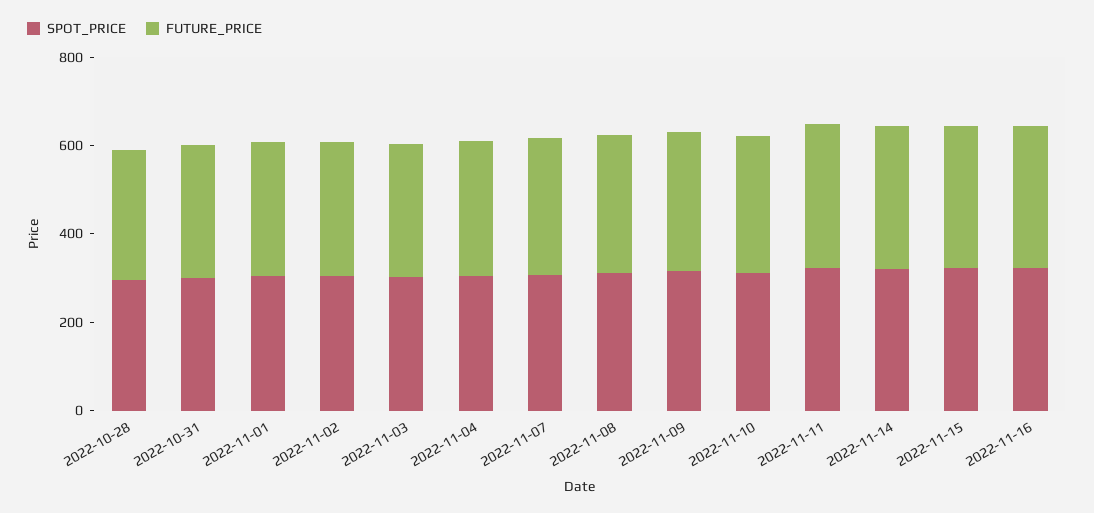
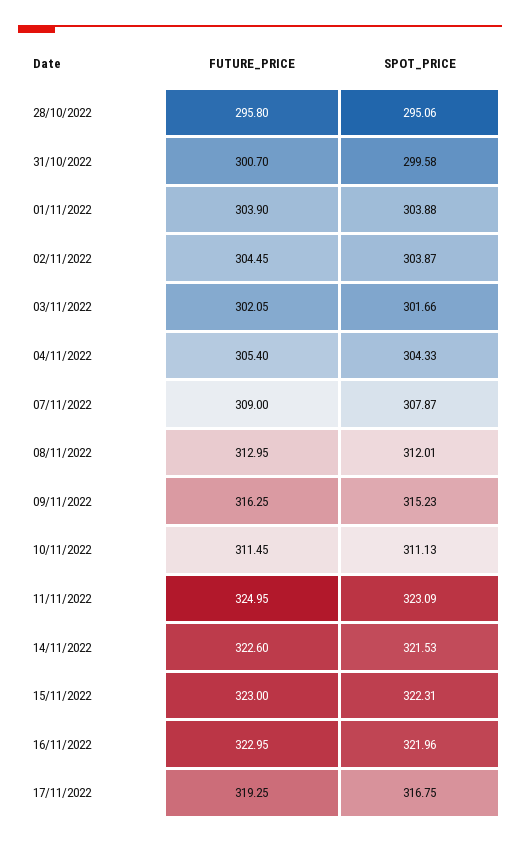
FUTURE_PRICE, 17/11/2022: none -> 319.25
SPOT_PRICE, 17/11/2022: none -> 316.75

